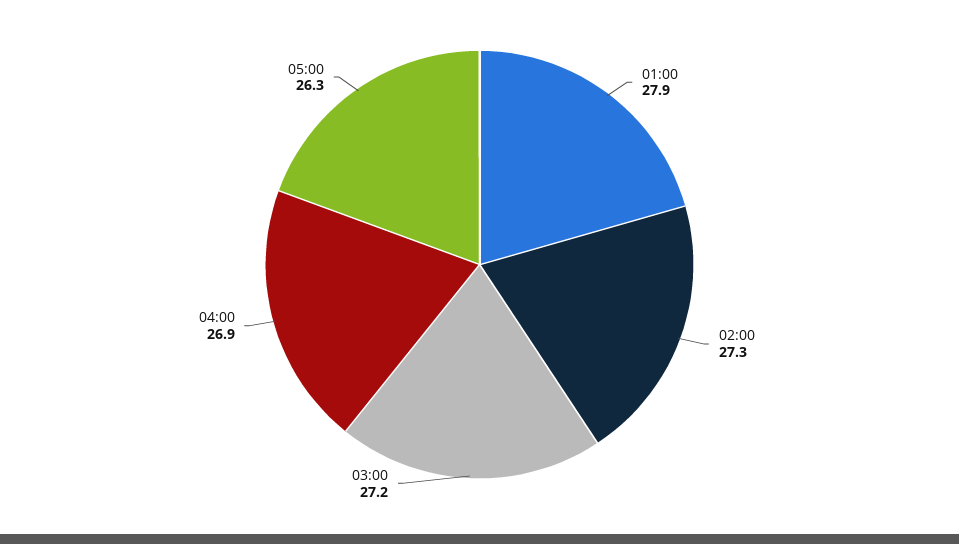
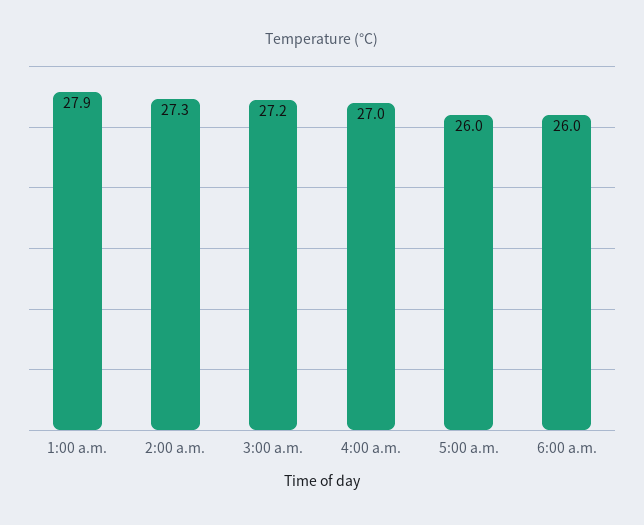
04:00: 26.9 -> 27
05:00: 26.3 -> 26
6:00 a.m.: none -> 26

